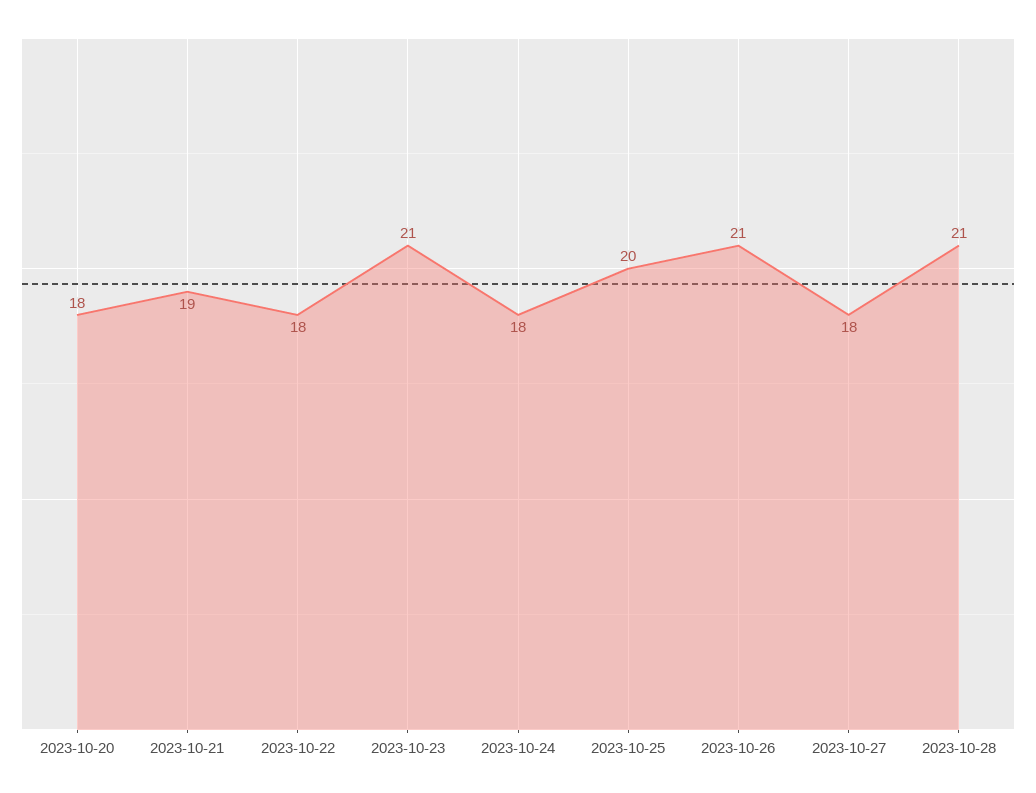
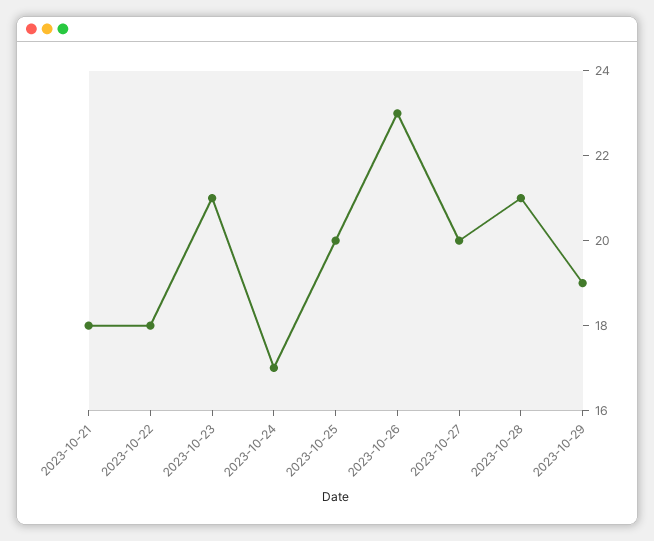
2023-10-20: 18 -> none
2023-10-21: 19 -> 18
2023-10-24: 18 -> 17
2023-10-26: 21 -> 23
2023-10-27: 18 -> 20
2023-10-29: none -> 19

